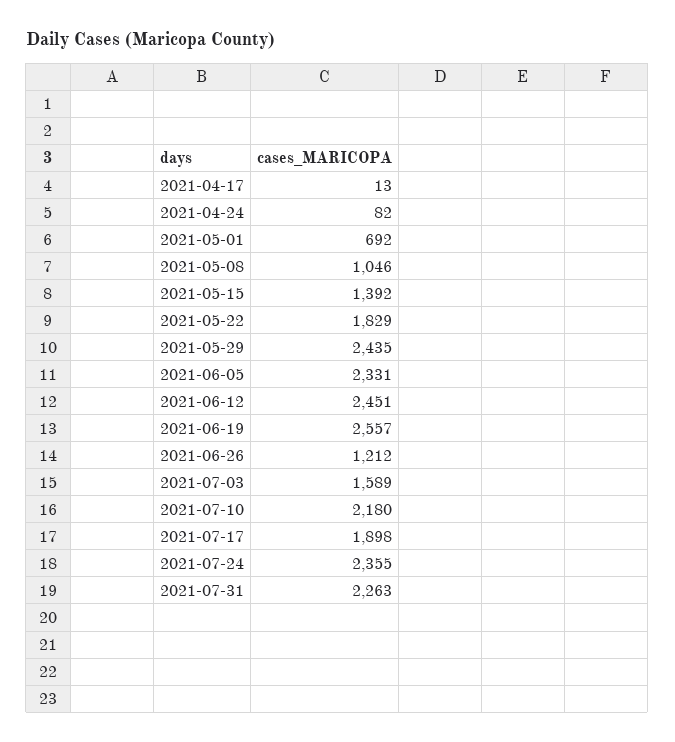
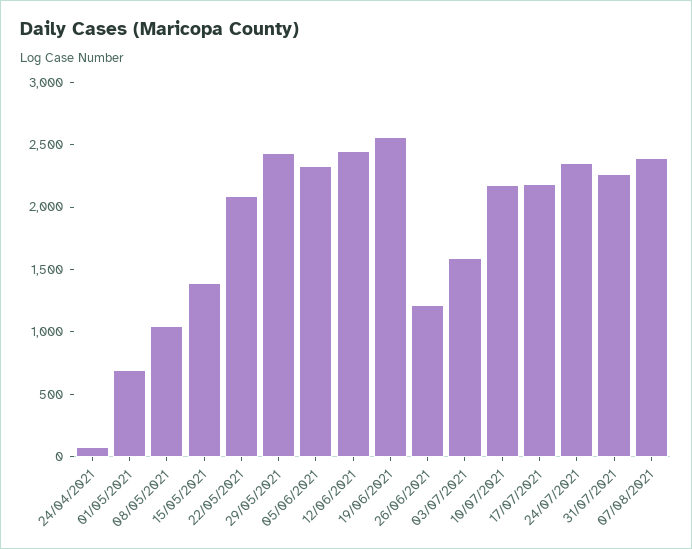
2021-04-17: 13 -> none
2021-05-22: 1829 -> 2100
2021-07-17: 1898 -> 2200
07/08/2021: none -> 2400

